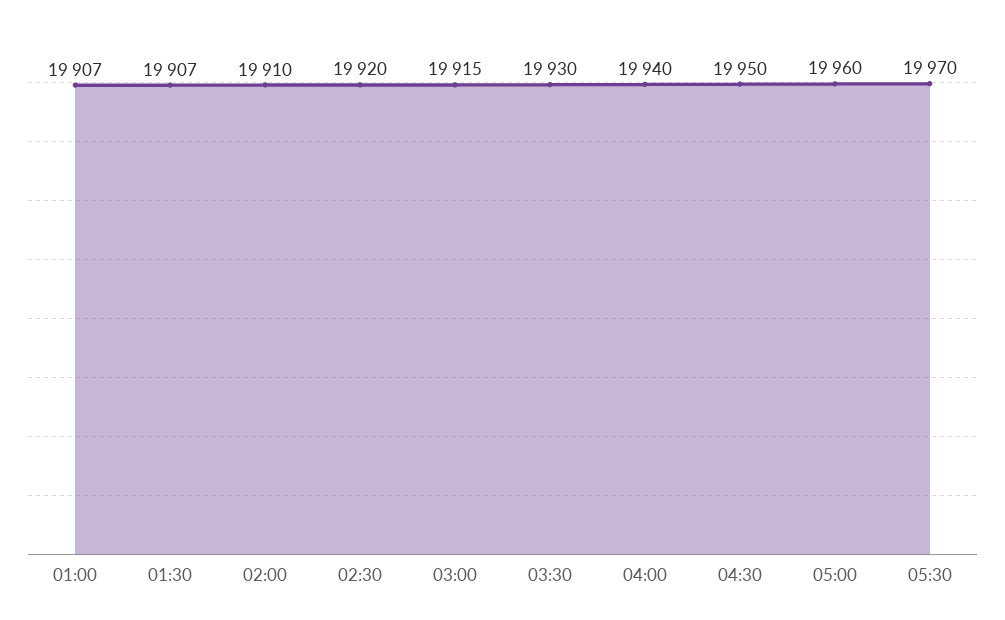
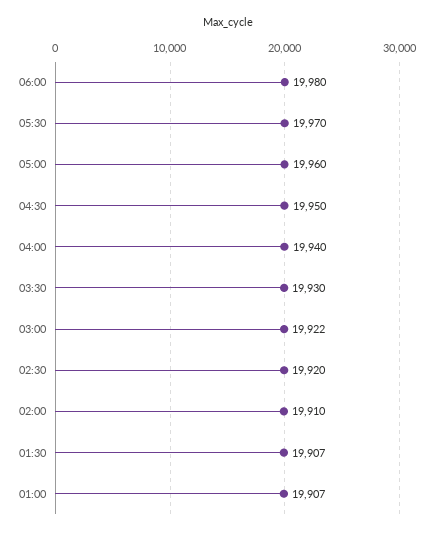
03:00: 19915 -> 19922
06:00: none -> 19980

